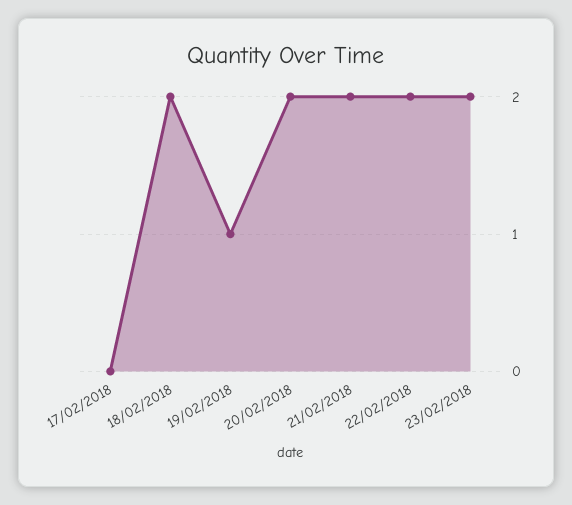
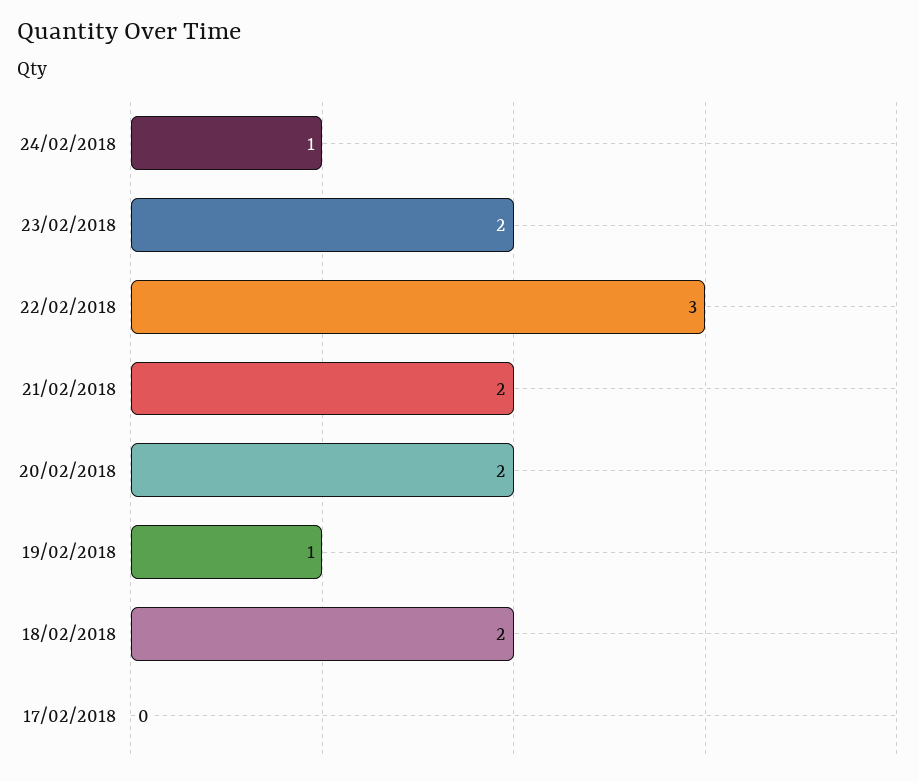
22/02/2018: 2 -> 3
24/02/2018: none -> 1

